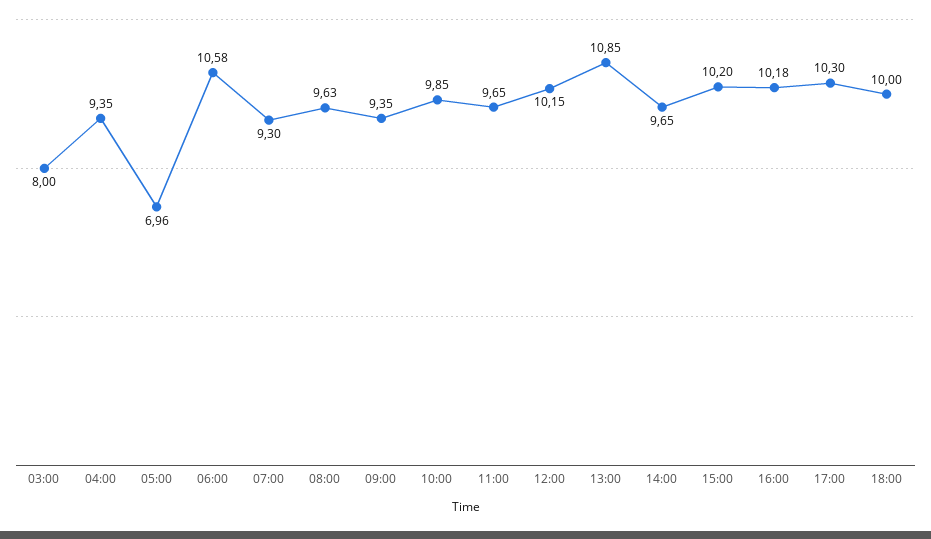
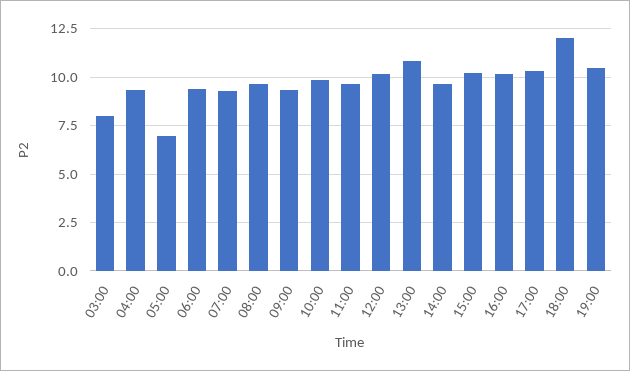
06:00: 10.58 -> 9.5
18:00: 10 -> 12
19:00: none -> 10.5

